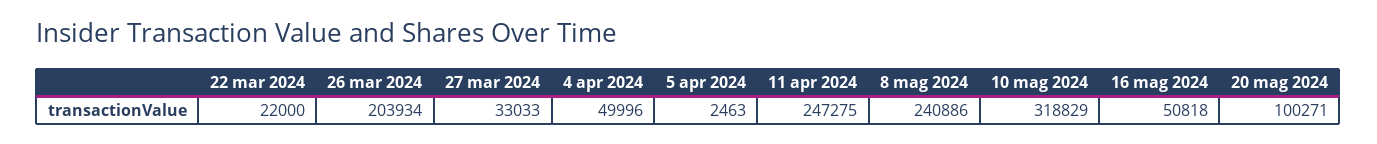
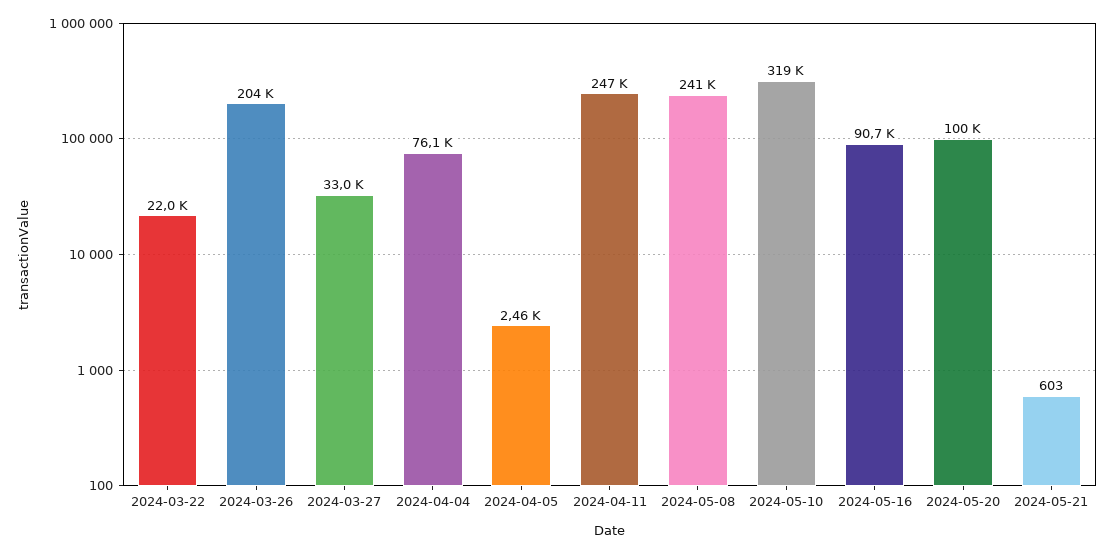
4 apr 2024: 49996 -> 76100
16 mag 2024: 50818 -> 90700
2024-05-21: none -> 603

